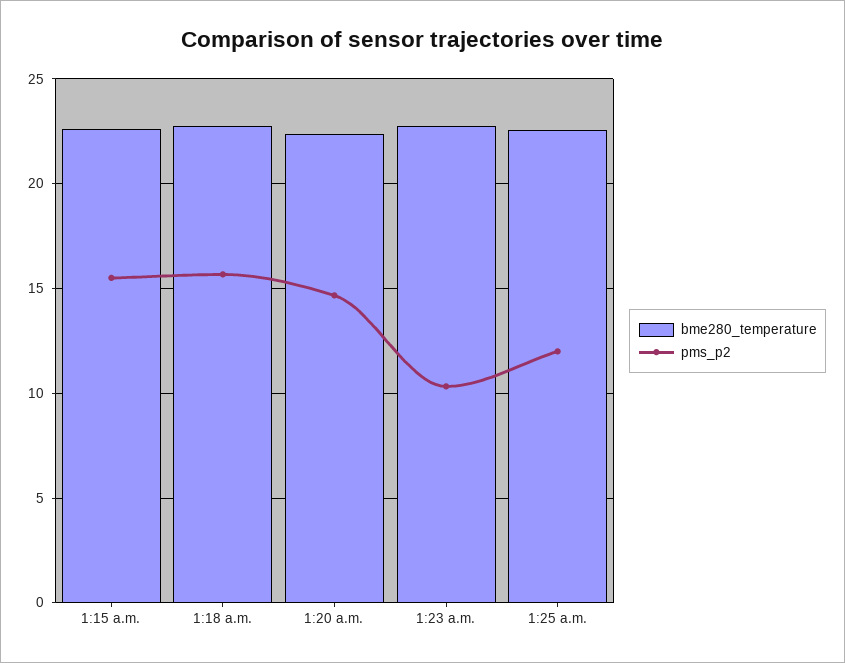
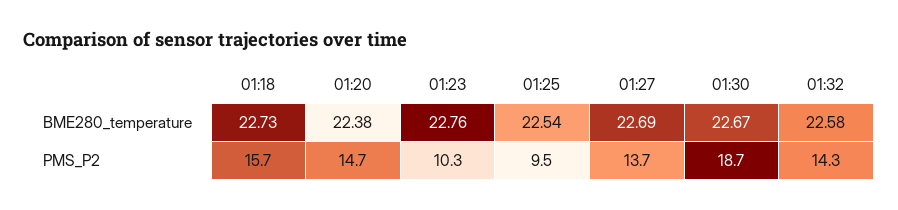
bme280_temperature, 1:15 a.m.: 22.5 -> none
pms_p2, 1:15 a.m.: 15.5 -> none
pms_p2, 1:25 a.m.: 12 -> 9.5
bme280_temperature, 01:27: none -> 22.69
bme280_temperature, 01:30: none -> 22.67
bme280_temperature, 01:32: none -> 22.58
pms_p2, 01:27: none -> 13.7
pms_p2, 01:30: none -> 18.7
pms_p2, 01:32: none -> 14.3

